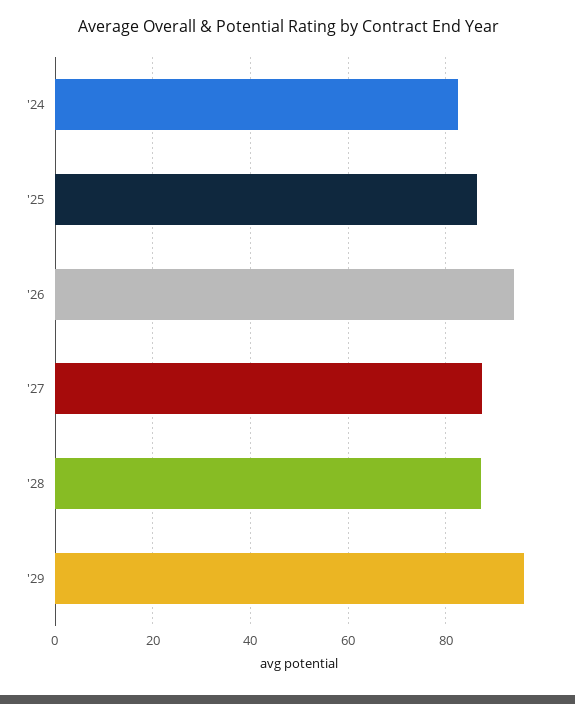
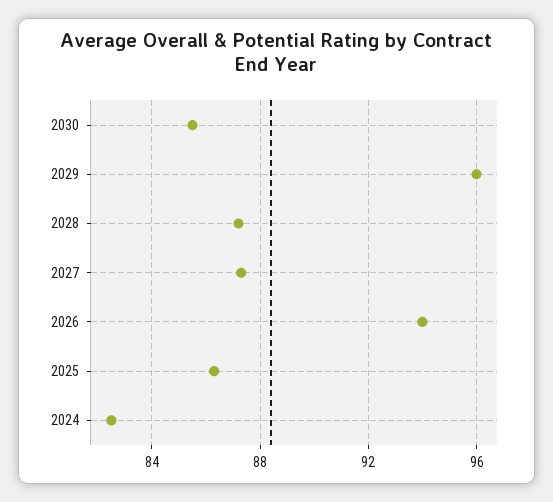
2030: none -> 85.5

